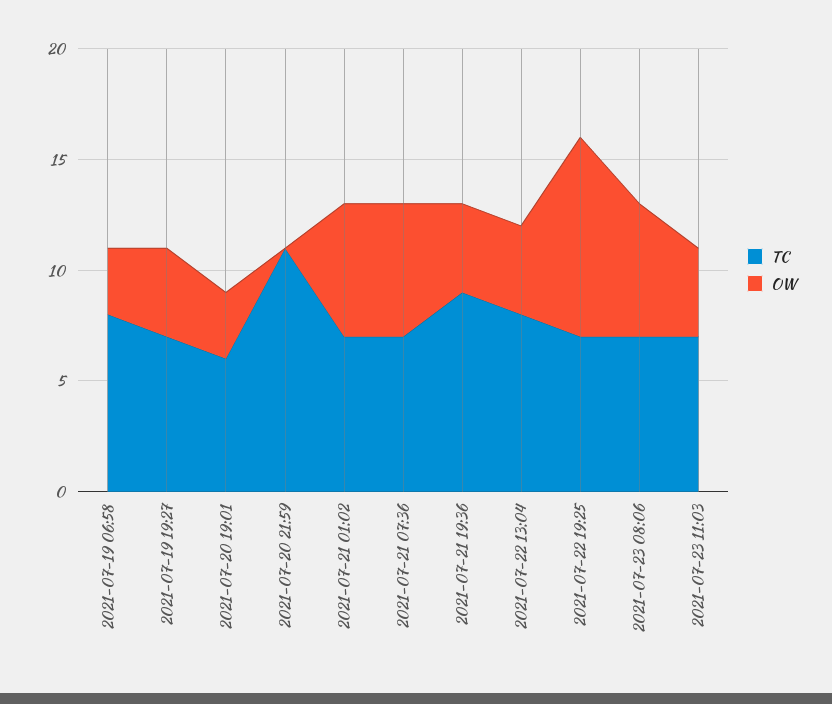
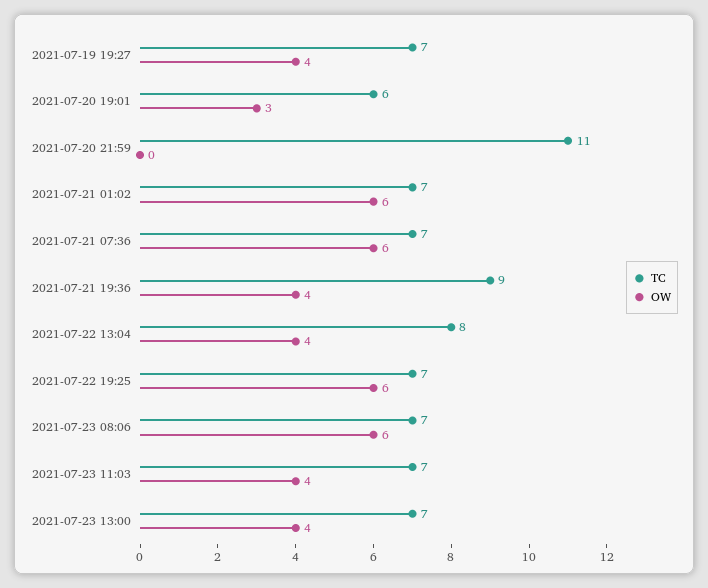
TC, 2021-07-19 06:58: 8 -> none
OW, 2021-07-19 06:58: 3 -> none
OW, 2021-07-22 19:25: 9 -> 6
TC, 2021-07-23 13:00: none -> 7
OW, 2021-07-23 13:00: none -> 4

